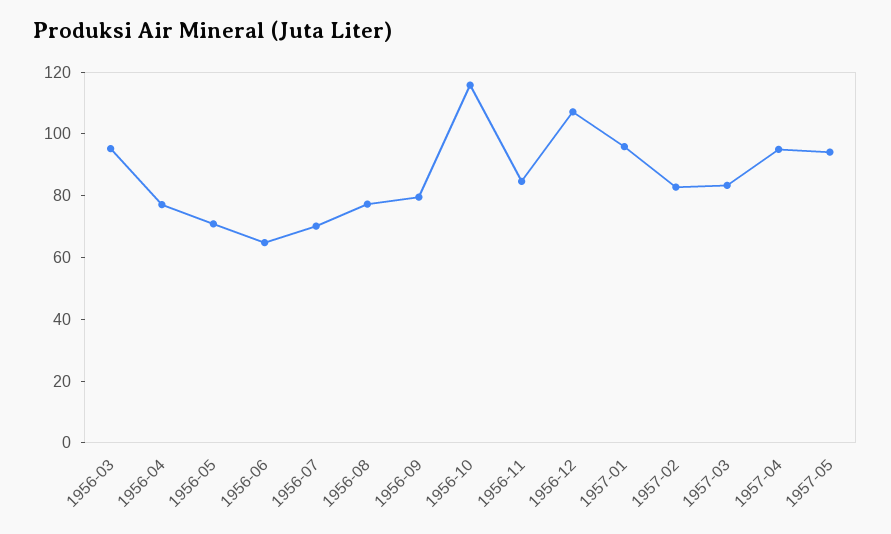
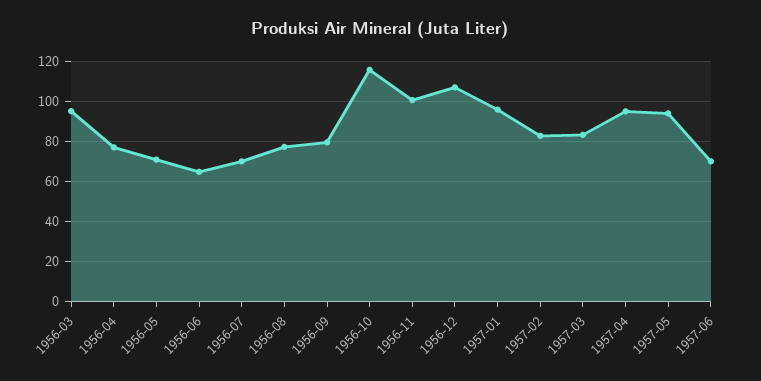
1956-11: 85 -> 100
1957-06: none -> 70

